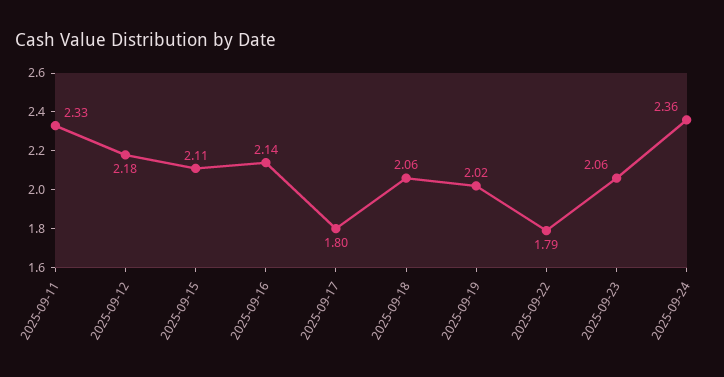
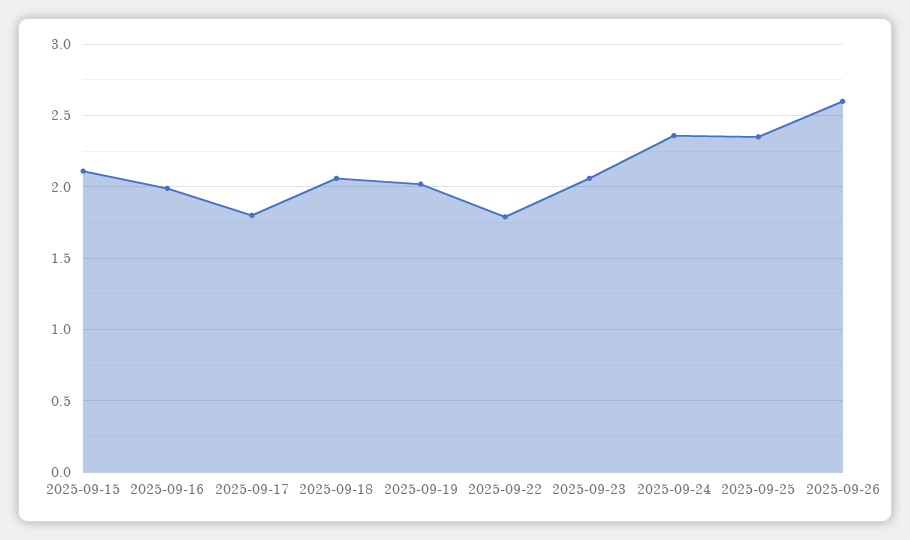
2025-09-11: 2.33 -> none
2025-09-12: 2.18 -> none
2025-09-16: 2.14 -> 2
2025-09-25: none -> 2.35
2025-09-26: none -> 2.6

